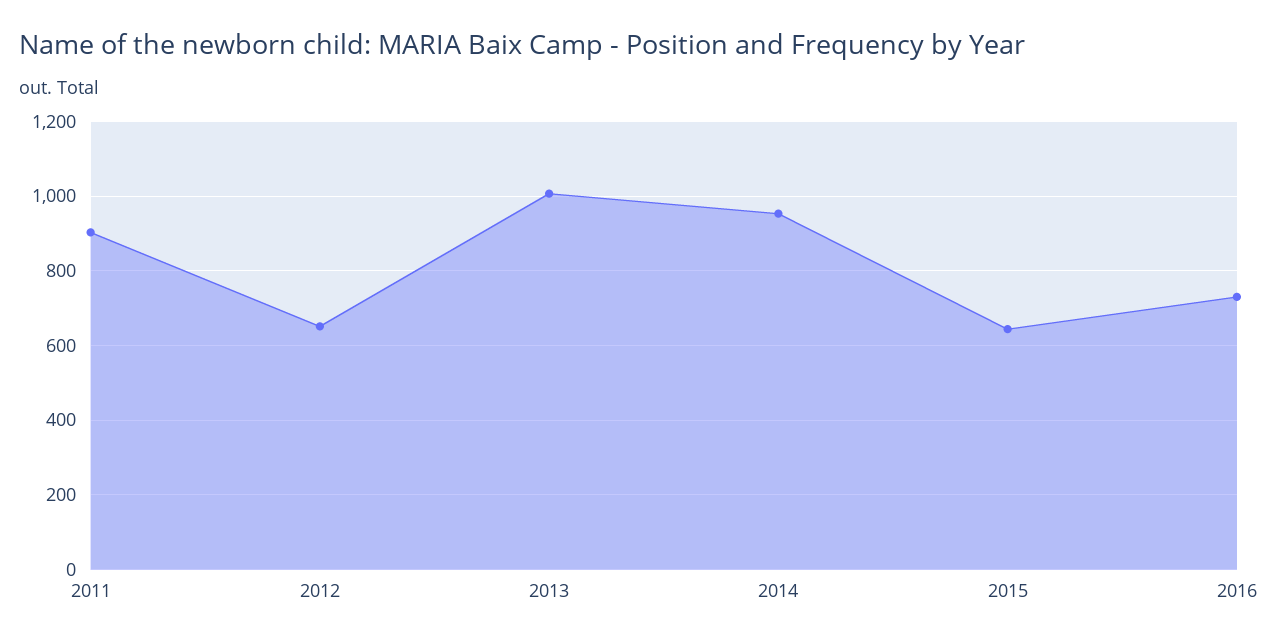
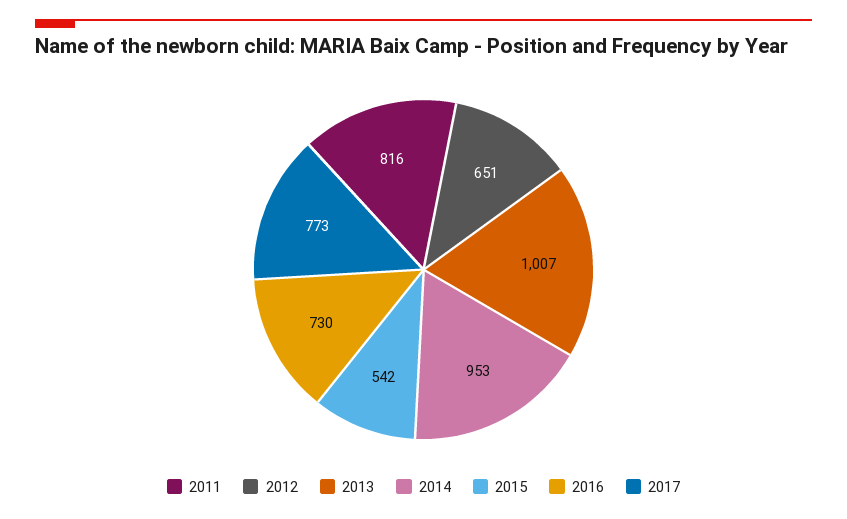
2011: 900 -> 816
2015: 640 -> 542
2017: none -> 773

